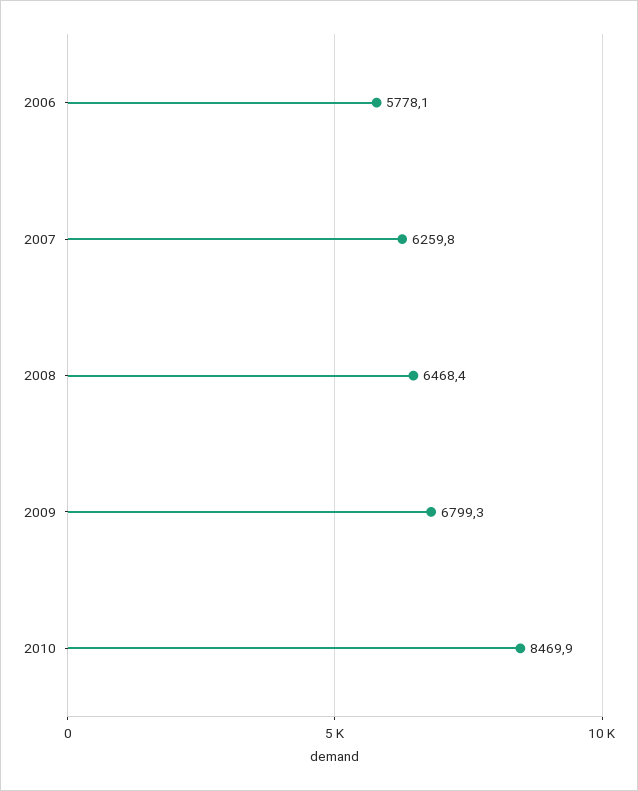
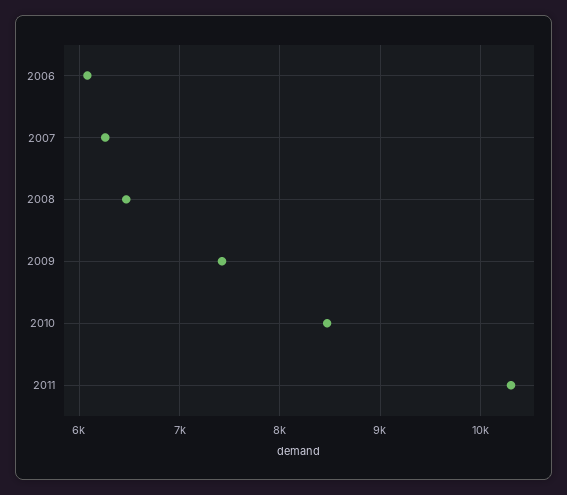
2006: 5778.1 -> 6100
2009: 6799.3 -> 7400
2011: none -> 10300

